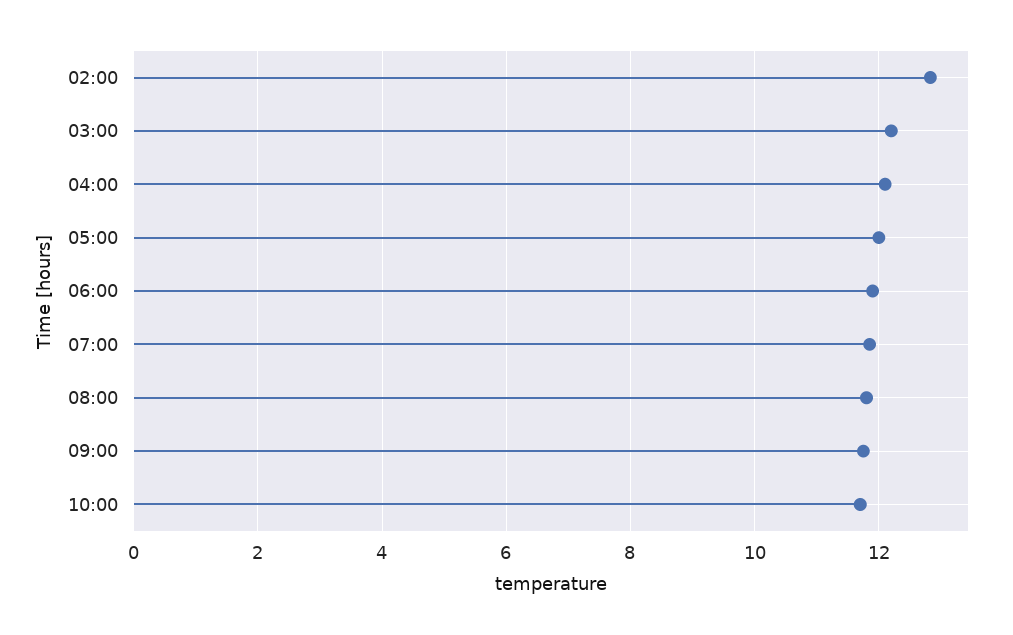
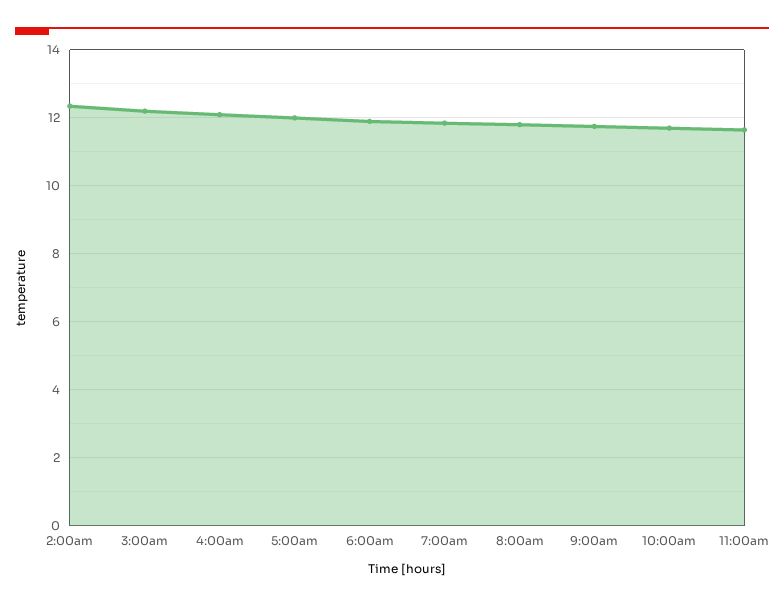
02:00: 12.8 -> 12.4
11:00am: none -> 11.6

